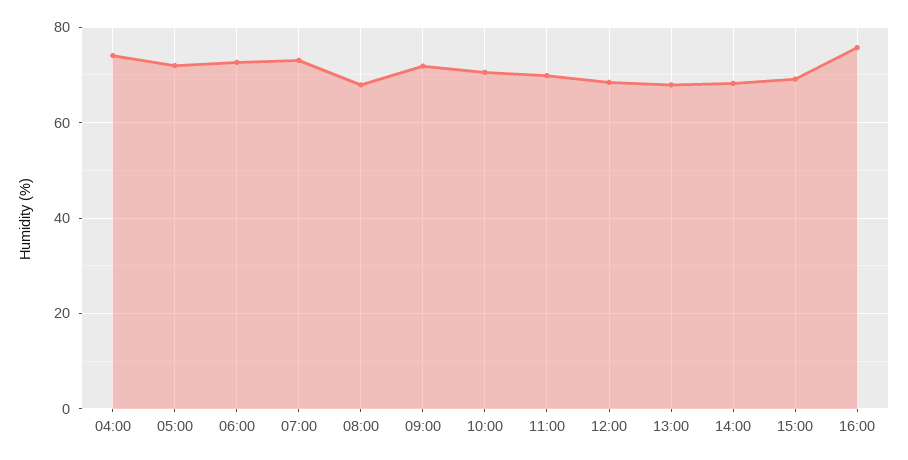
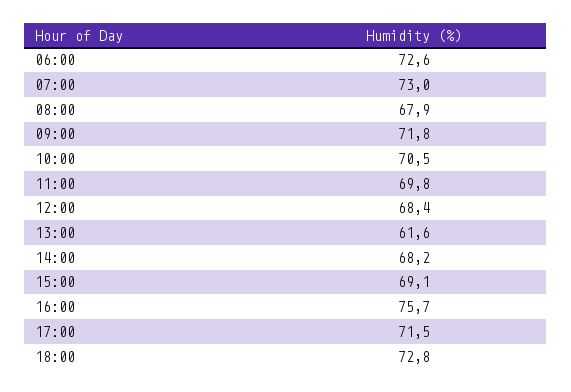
04:00: 74 -> none
05:00: 72 -> none
13:00: 68 -> 61.6
17:00: none -> 71.5
18:00: none -> 72.8

